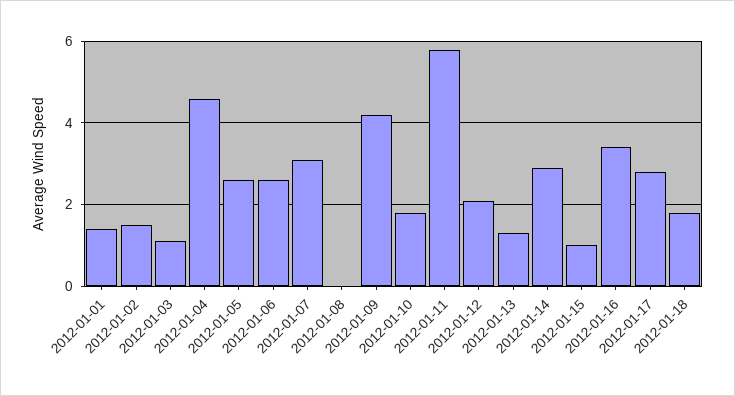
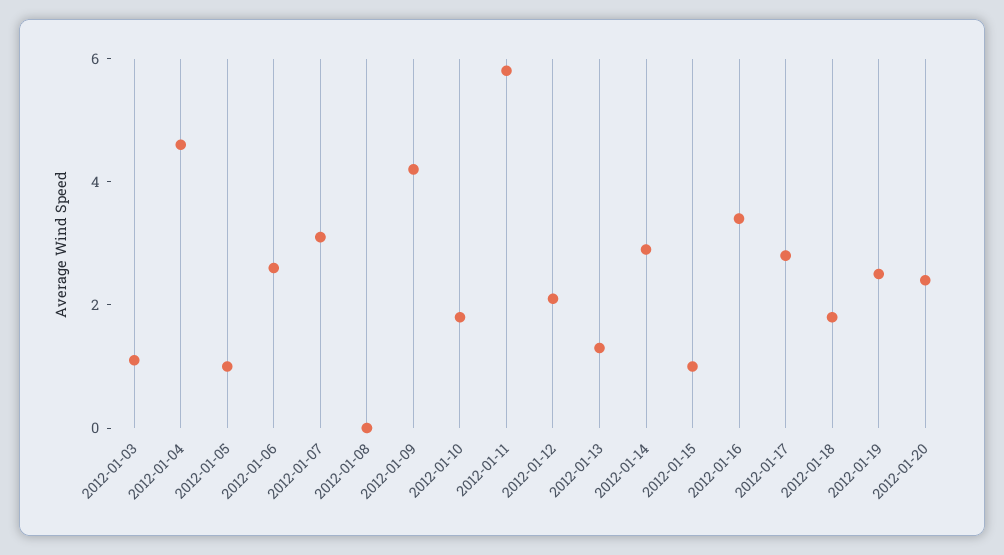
2012-01-01: 1.5 -> none
2012-01-02: 1.5 -> none
2012-01-05: 2.5 -> 1
2012-01-19: none -> 2.5
2012-01-20: none -> 2.5

